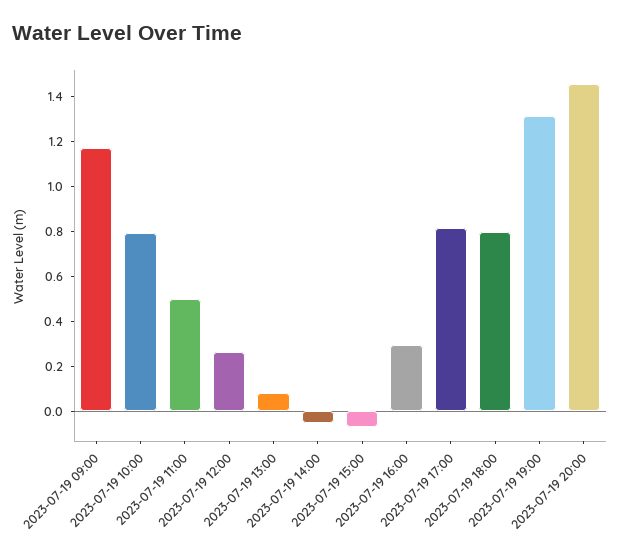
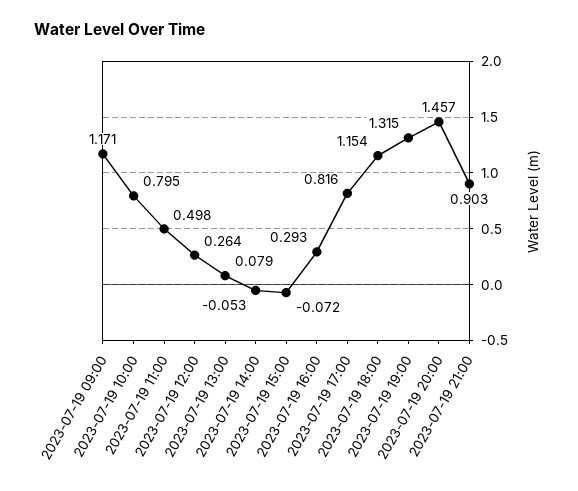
2023-07-19 18:00: 0.8 -> 1.154
2023-07-19 21:00: none -> 0.903

